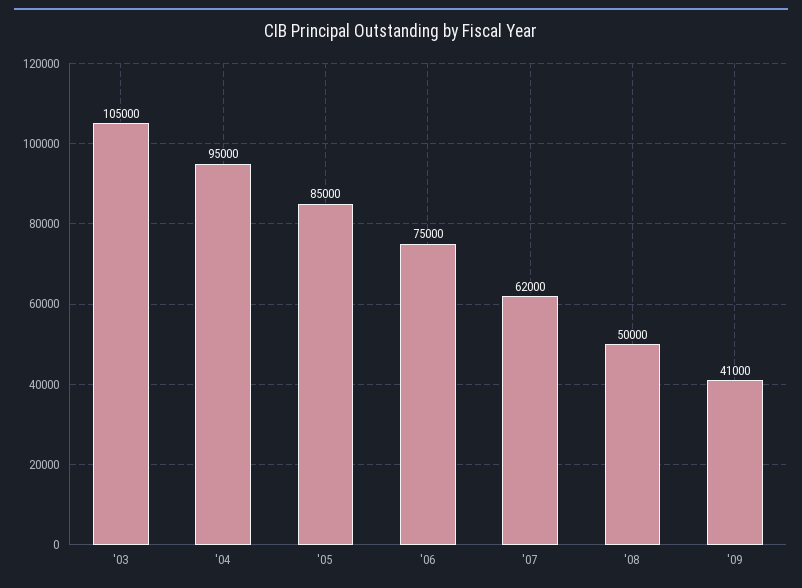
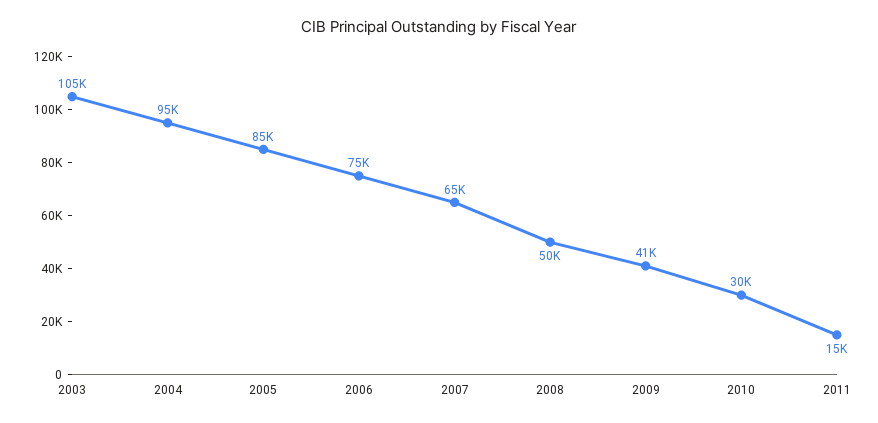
'07: 62000 -> 65000
2010: none -> 30000
2011: none -> 15000

